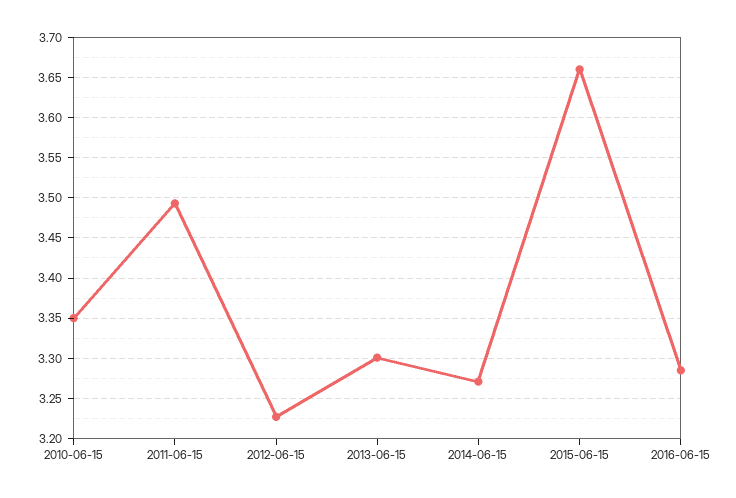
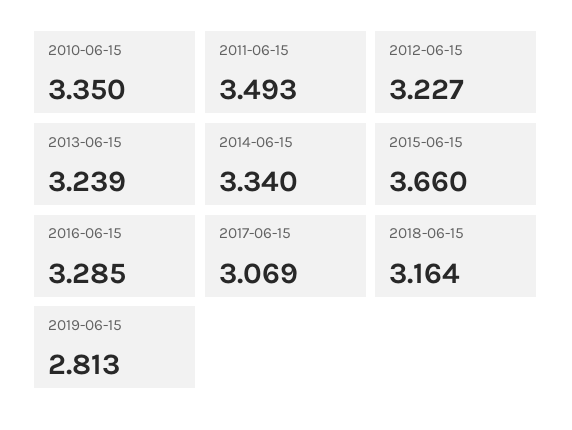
2013-06-15: 3.3 -> 3.239
2014-06-15: 3.27 -> 3.34
2017-06-15: none -> 3.069
2018-06-15: none -> 3.164
2019-06-15: none -> 2.813

